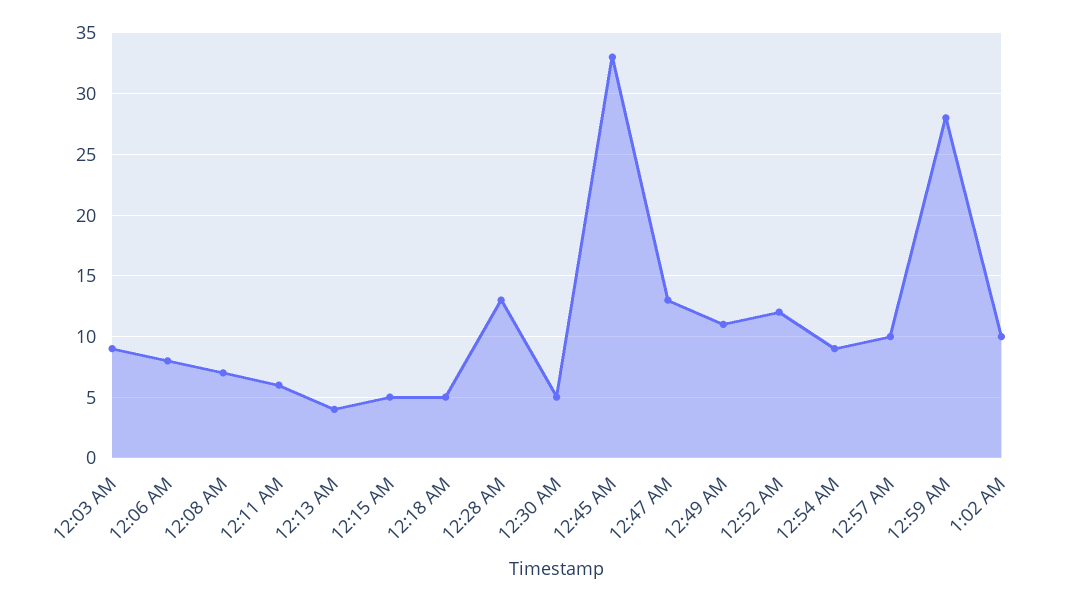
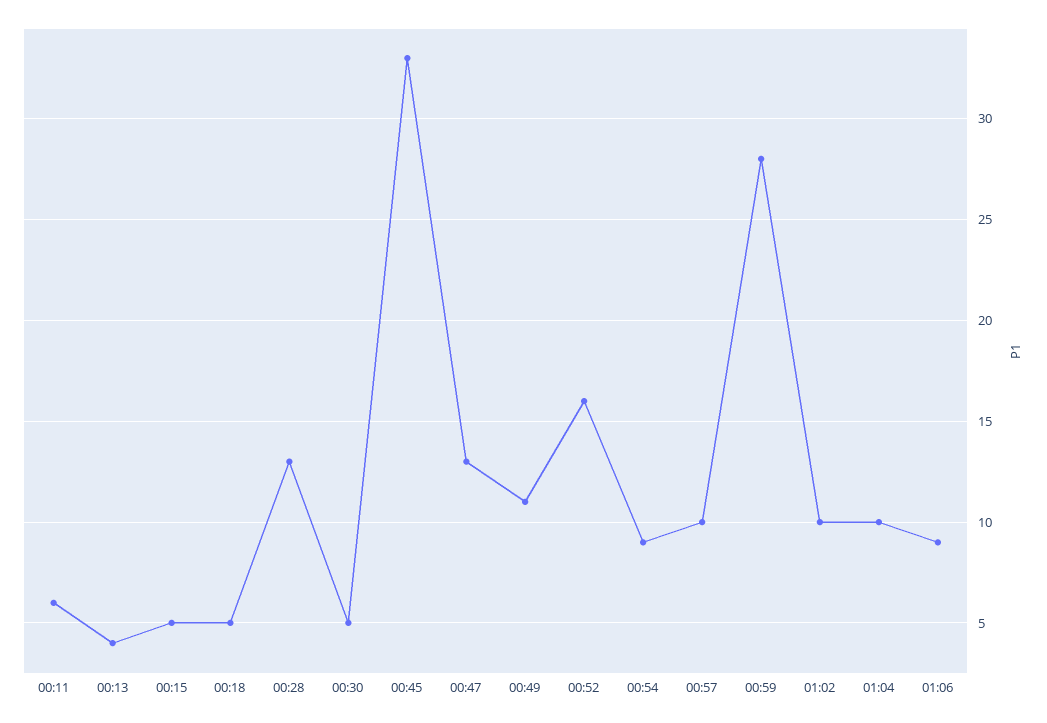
12:03 AM: 9 -> none
12:06 AM: 8 -> none
12:08 AM: 7 -> none
12:52 AM: 12 -> 16
01:04: none -> 10
01:06: none -> 9

